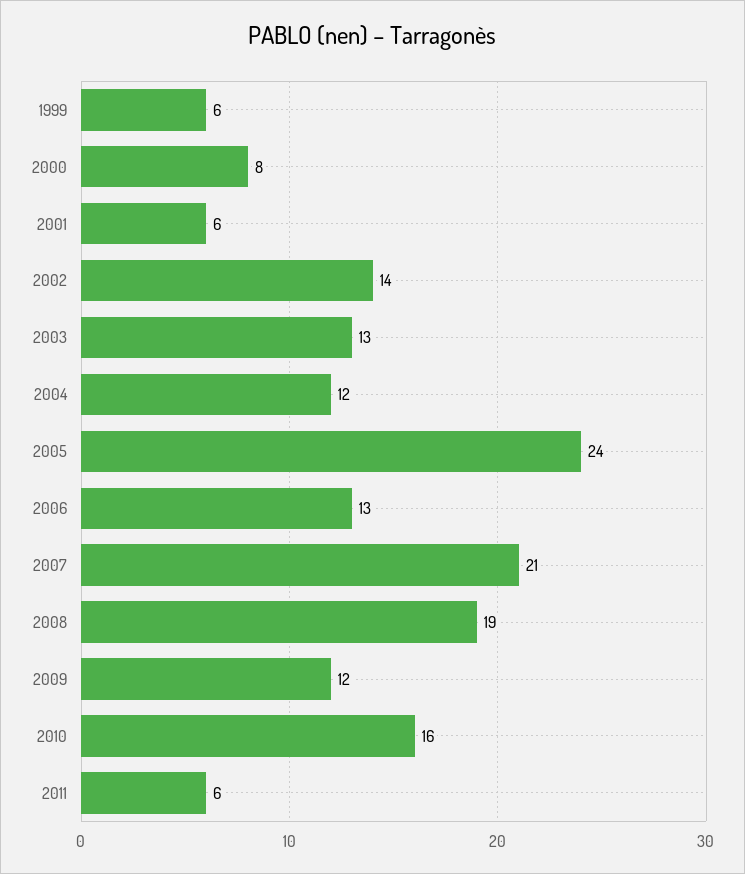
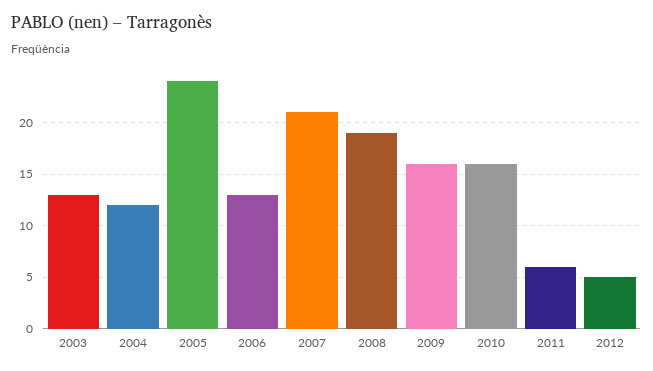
1999: 6 -> none
2000: 8 -> none
2001: 6 -> none
2002: 14 -> none
2009: 12 -> 16
2012: none -> 5

